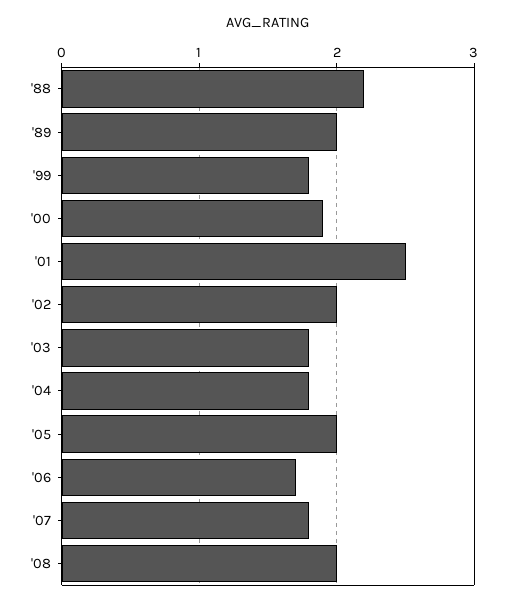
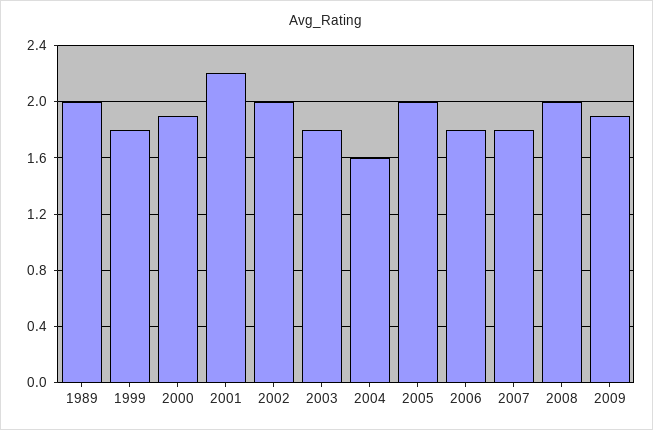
'88: 2.2 -> none
'01: 2.5 -> 2.2
'04: 1.8 -> 1.6
'06: 1.7 -> 1.8
2009: none -> 1.9

